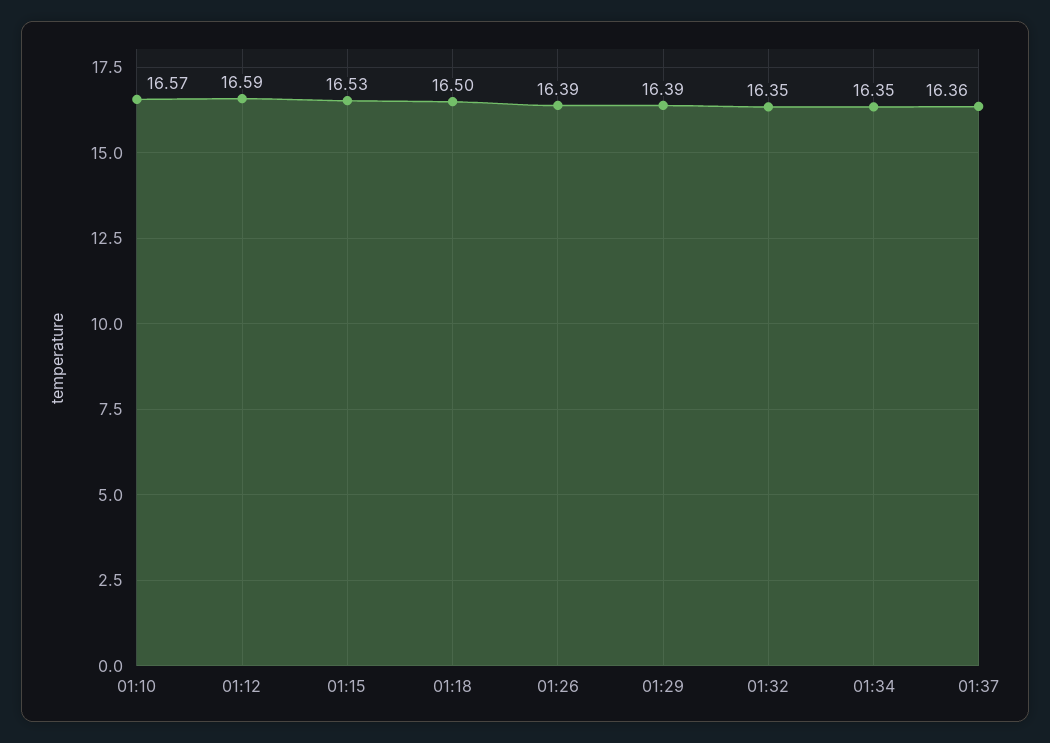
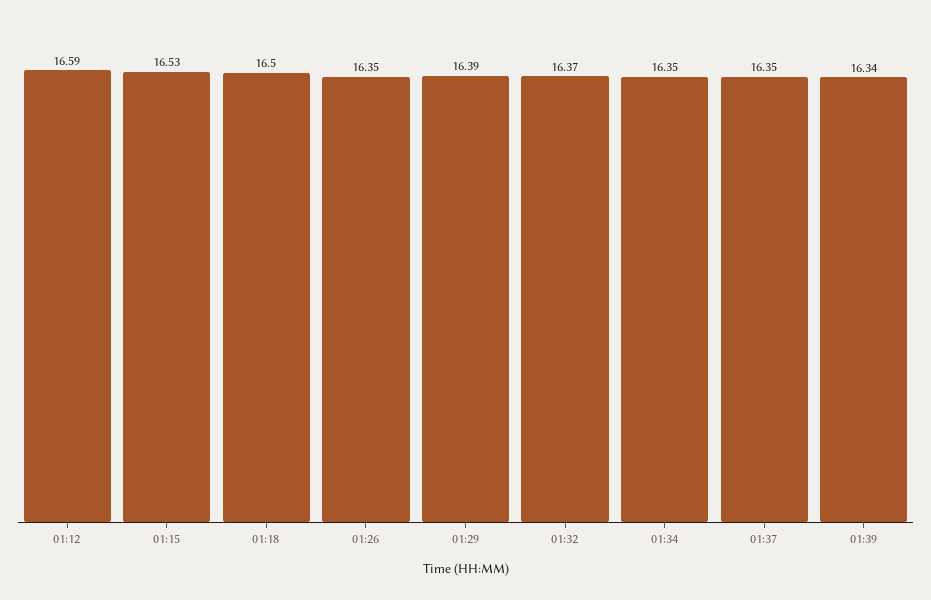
01:10: 16.57 -> none
01:26: 16.39 -> 16.35
01:32: 16.35 -> 16.37
01:37: 16.36 -> 16.35
01:39: none -> 16.34

